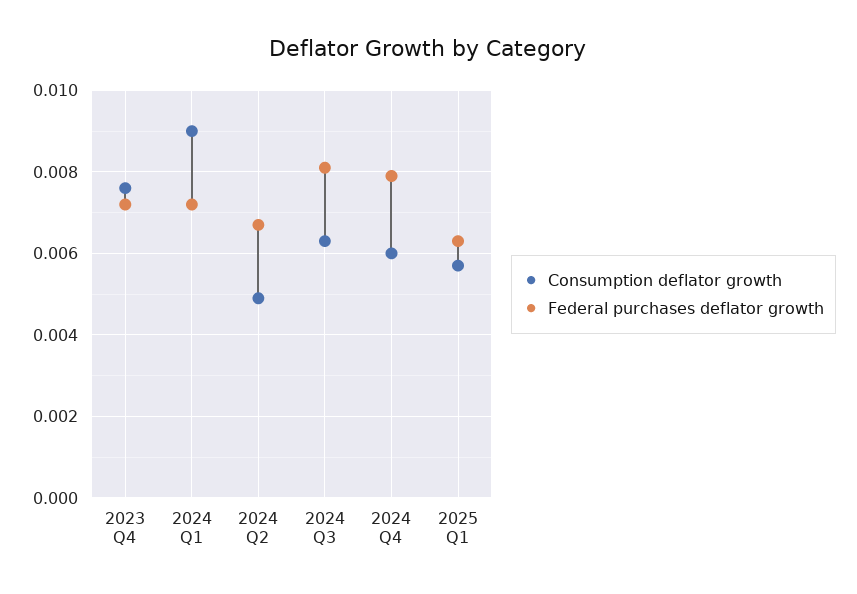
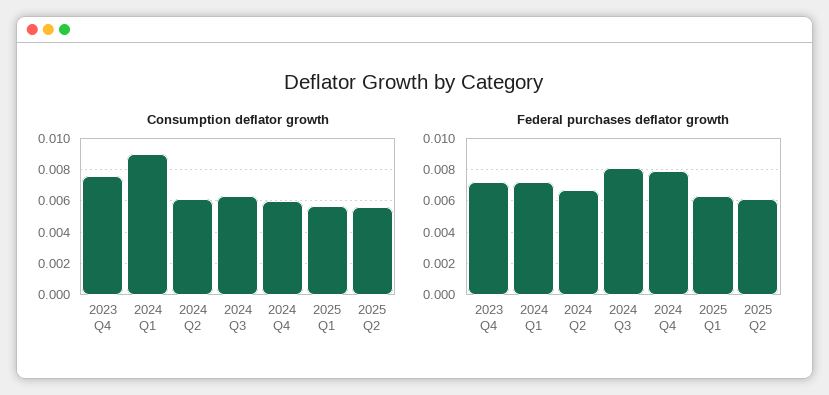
Consumption deflator growth, 2024 Q2: 0.005 -> 0.006
Consumption deflator growth, 2025 Q2: none -> 0.0055
Federal purchases deflator growth, 2025 Q2: none -> 0.006

